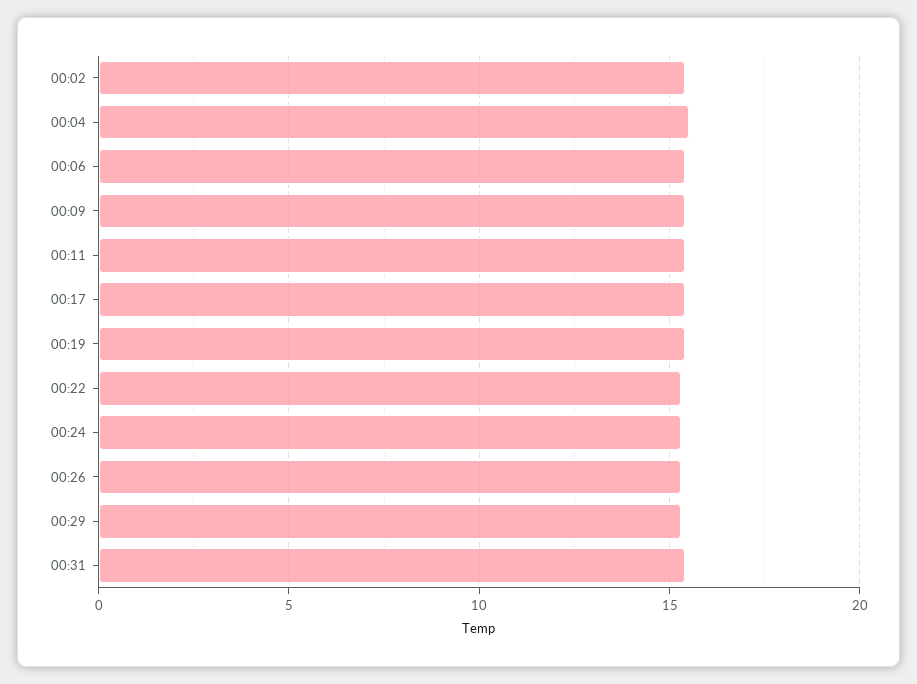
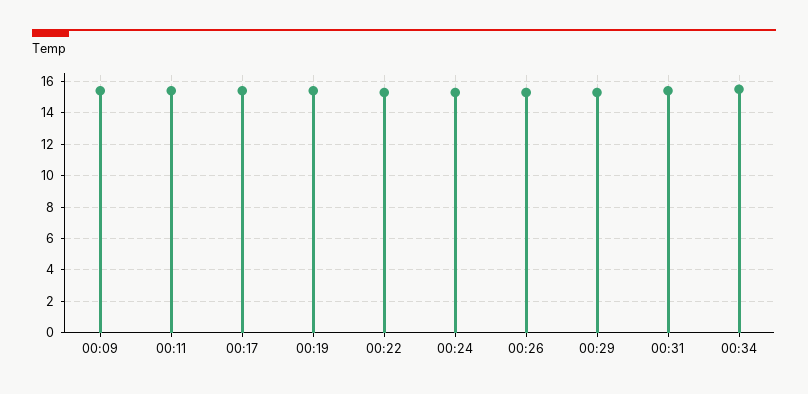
00:02: 15.5 -> none
00:04: 15.5 -> none
00:06: 15.5 -> none
00:34: none -> 15.5

